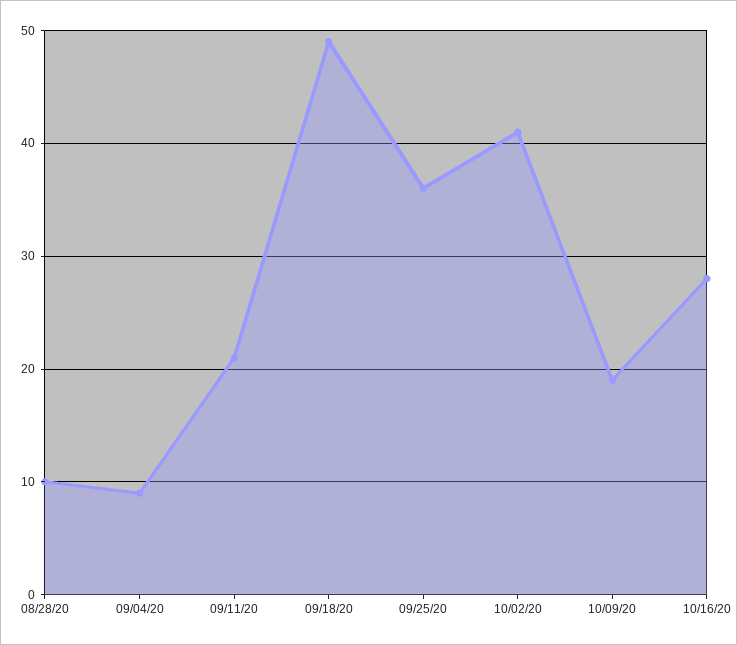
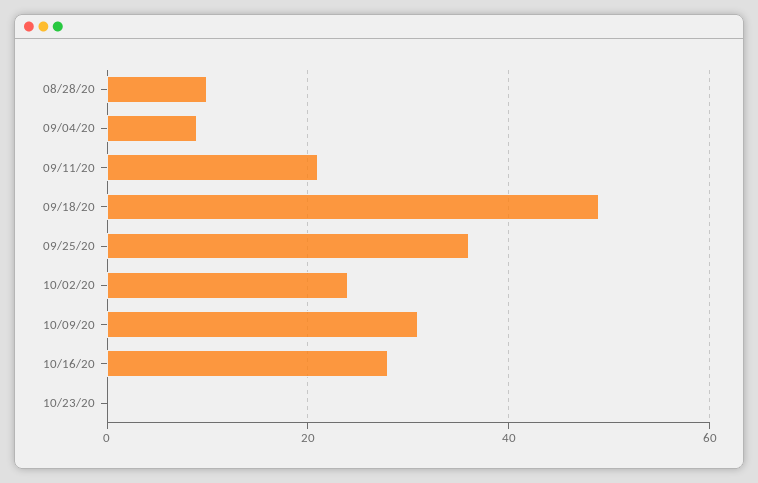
10/02/20: 41 -> 25
10/09/20: 19 -> 30
10/23/20: none -> 0

